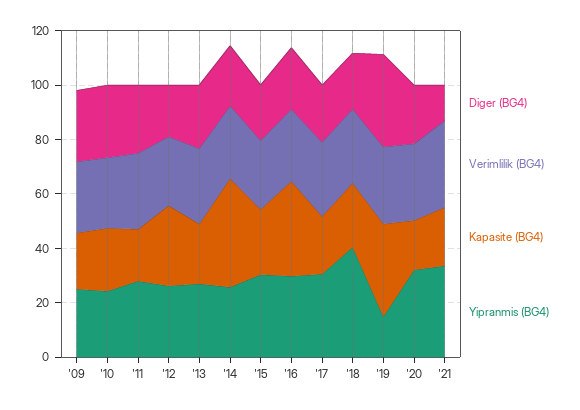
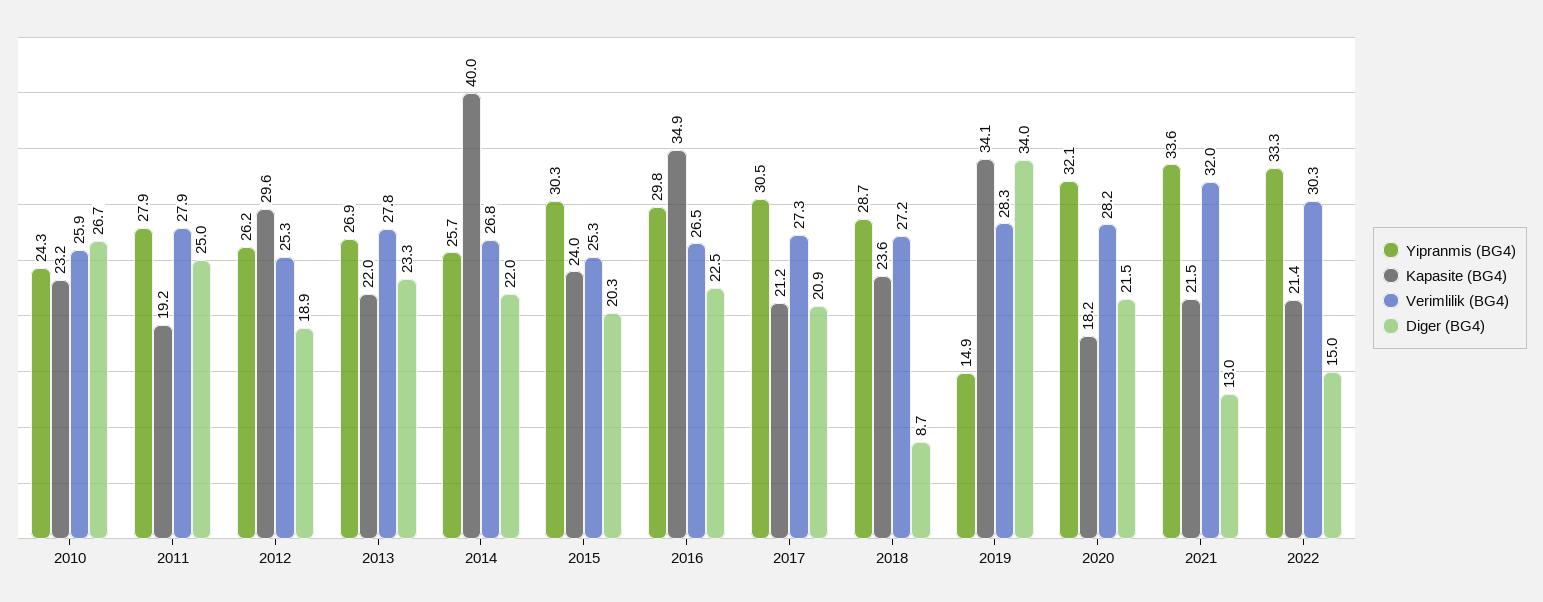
Diger (BG4), '09: 25 -> none
Verimlilik (BG4), '09: 25 -> none
Kapasite (BG4), '09: 20 -> none
Yipranmis (BG4), '09: 25 -> none
Diger (BG4), '18: 20 -> 8.7
Yipranmis (BG4), '18: 40 -> 28.7
Yipranmis (BG4), 2022: none -> 33.3
Kapasite (BG4), 2022: none -> 21.4
Verimlilik (BG4), 2022: none -> 30.3
Diger (BG4), 2022: none -> 15

